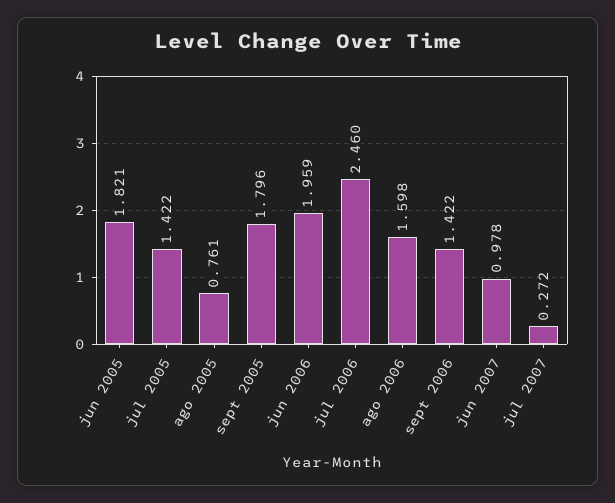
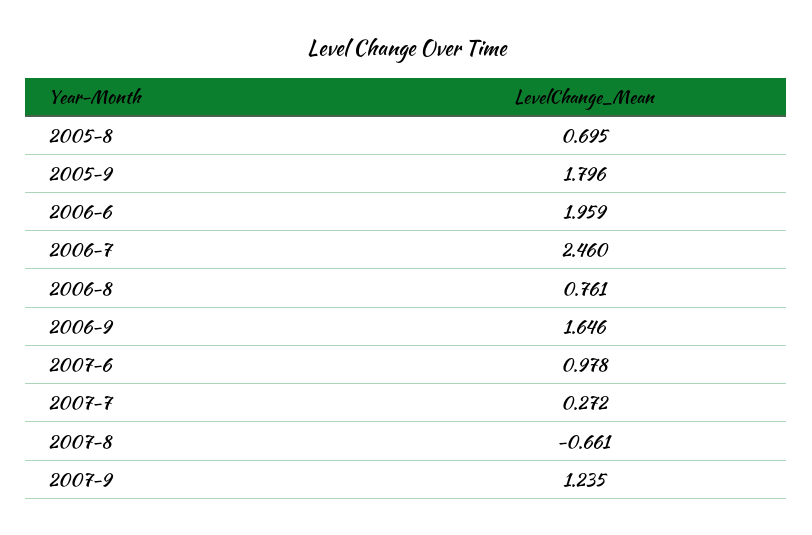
jun 2005: 1.821 -> none
jul 2005: 1.422 -> none
ago 2005: 0.761 -> 0.695
ago 2006: 1.598 -> 0.761
sept 2006: 1.422 -> 1.646
2007-8: none -> -0.661
2007-9: none -> 1.235

